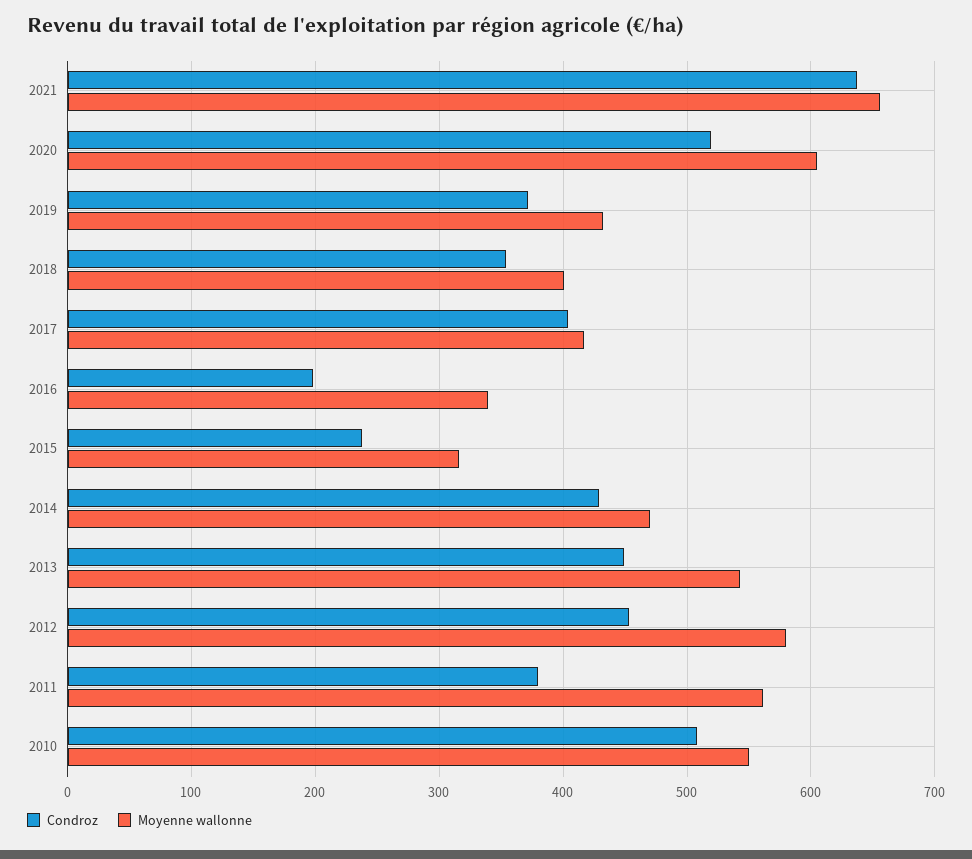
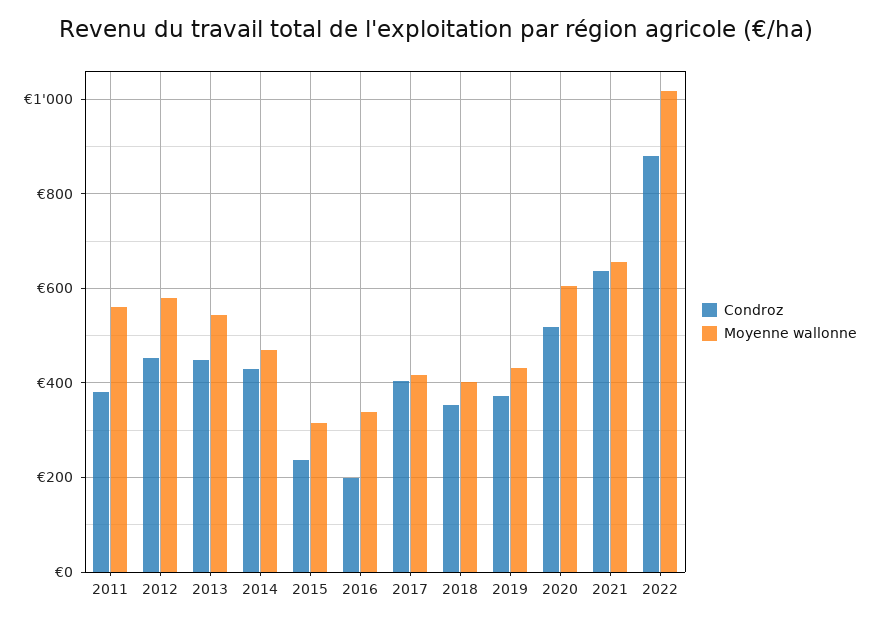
Condroz, 2010: 510 -> none
Moyenne wallonne, 2010: 550 -> none
Condroz, 2022: none -> 880
Moyenne wallonne, 2022: none -> 1020

